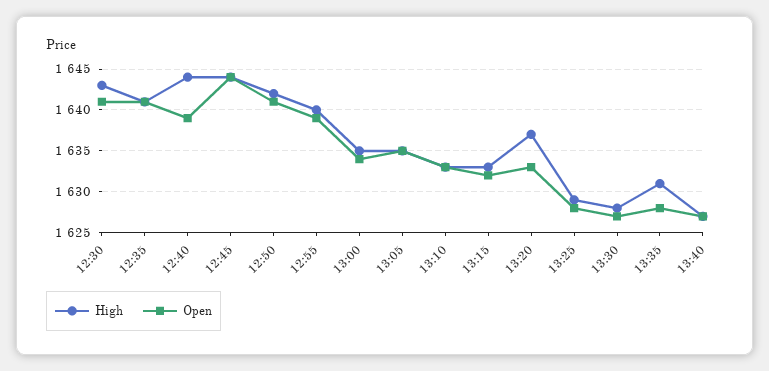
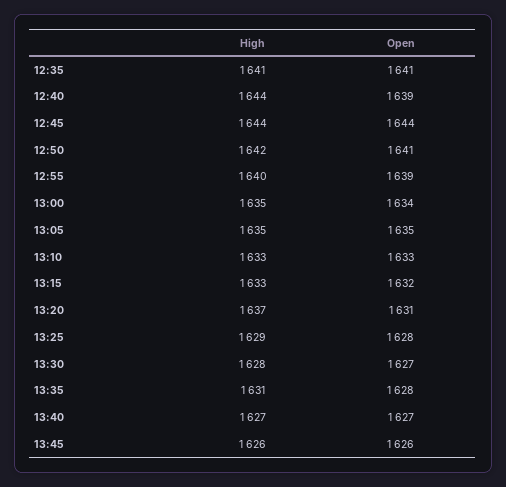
High, 12:30: 1643 -> none
Open, 12:30: 1641 -> none
Open, 13:20: 1633 -> 1631
High, 13:45: none -> 1626
Open, 13:45: none -> 1626

